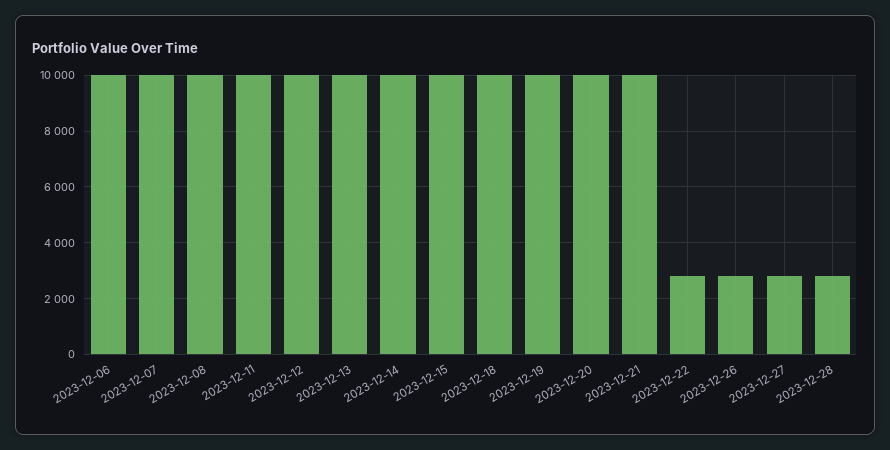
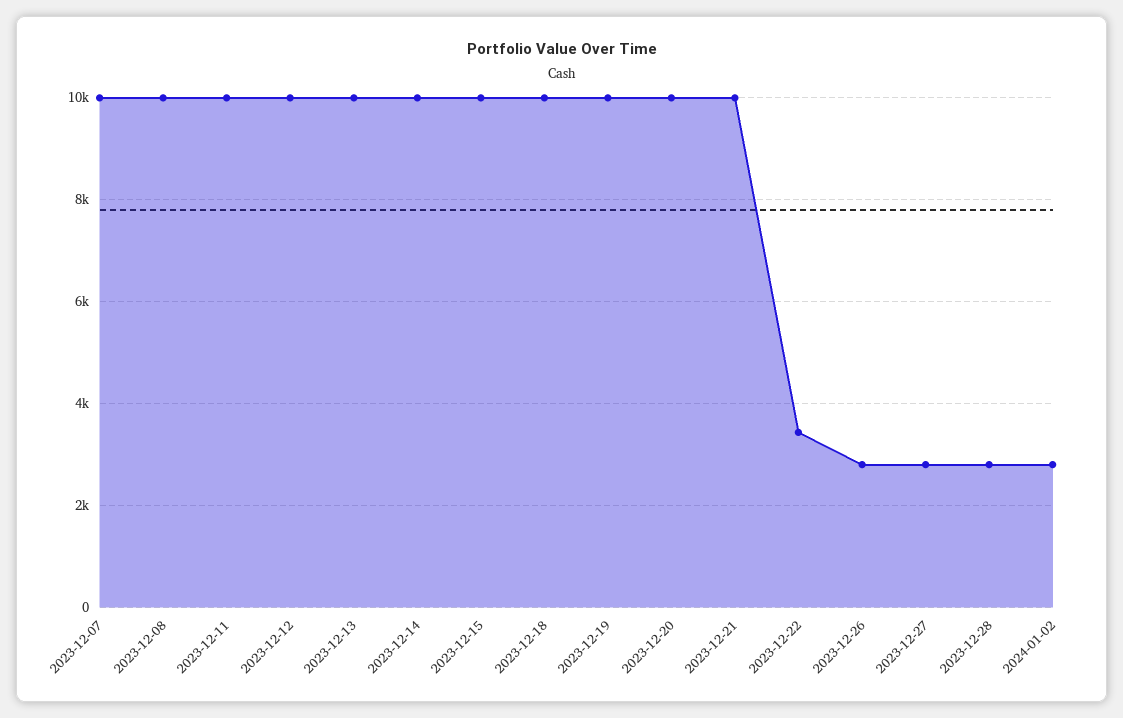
2023-12-06: 10000 -> none
2023-12-22: 2750 -> 3400
2024-01-02: none -> 2800

